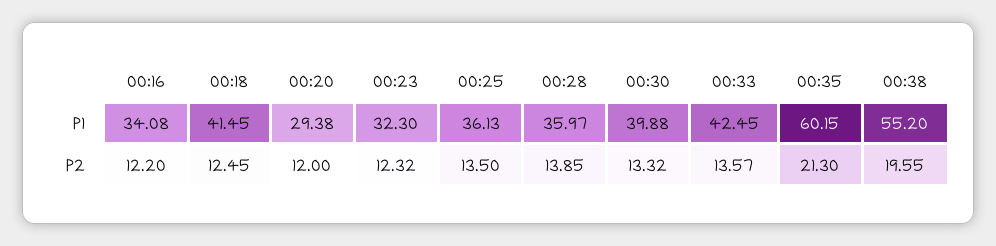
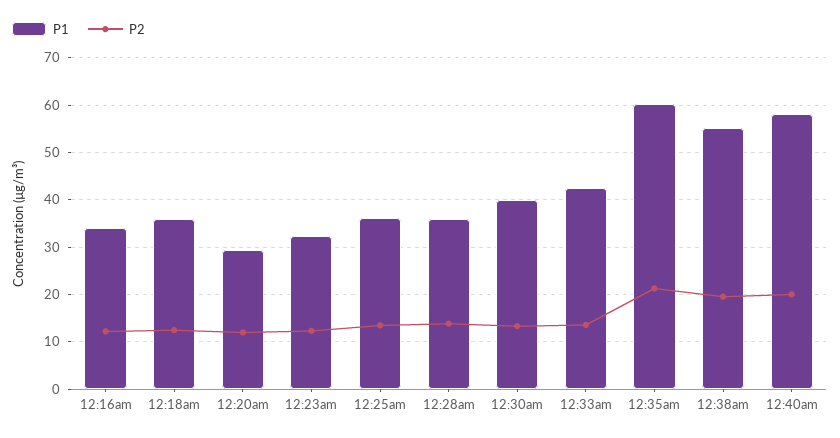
P1, 00:18: 41.45 -> 36
P1, 12:40am: none -> 58
P2, 12:40am: none -> 20

